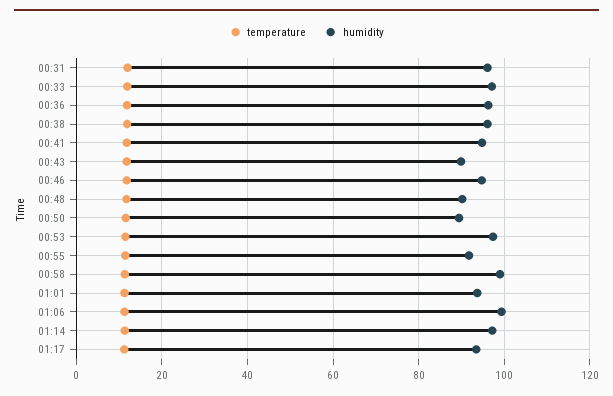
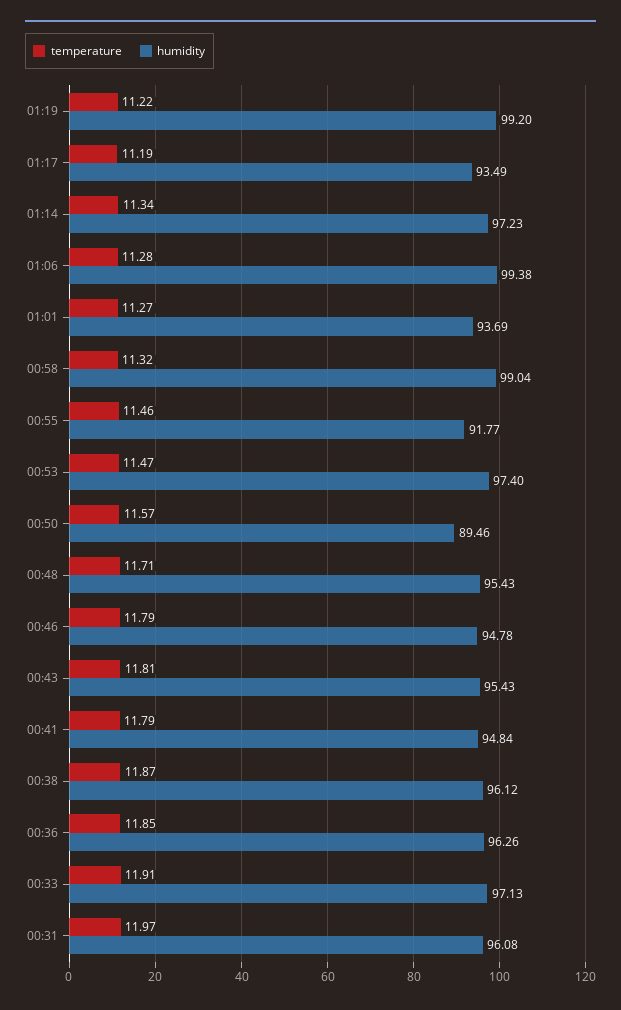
humidity, 00:43: 90 -> 95.43
humidity, 00:48: 90 -> 95.43
temperature, 01:19: none -> 11.22
humidity, 01:19: none -> 99.2

